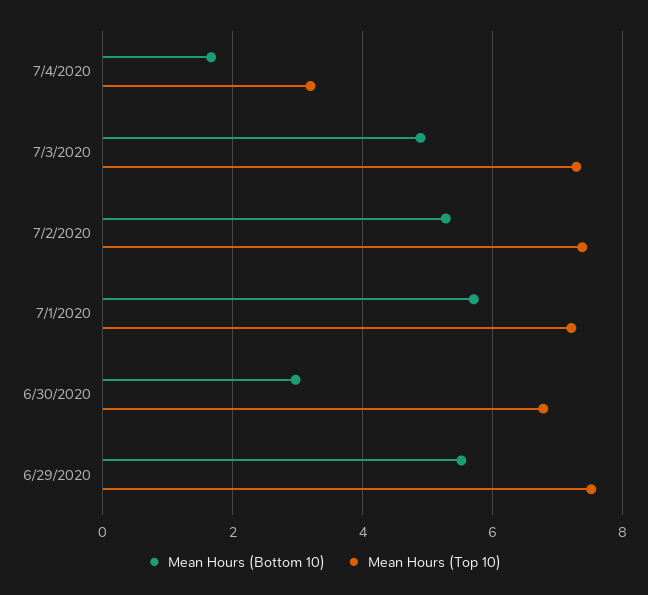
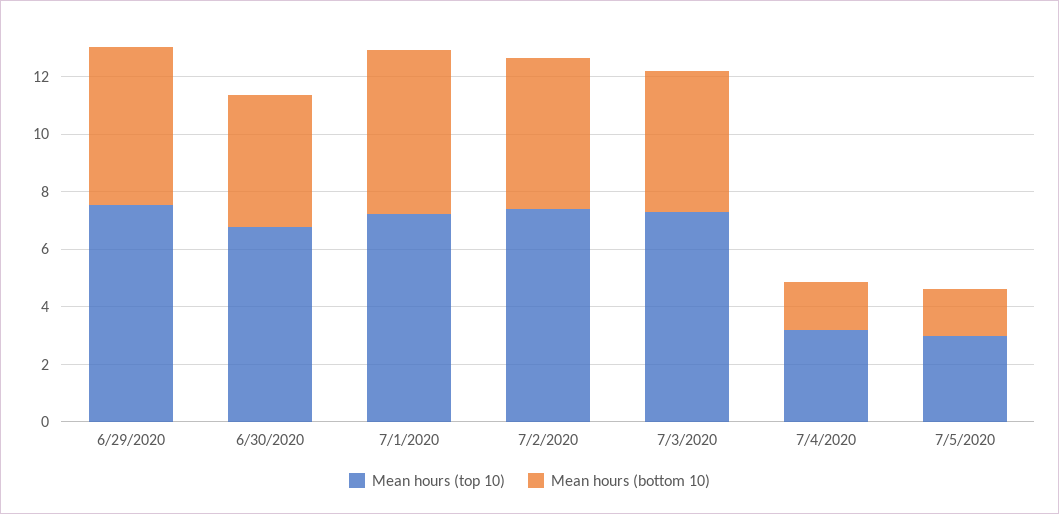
Mean Hours (Bottom 10), 6/30/2020: 3 -> 4.5
Mean Hours (Top 10), 7/5/2020: none -> 3
Mean Hours (Bottom 10), 7/5/2020: none -> 1.5

